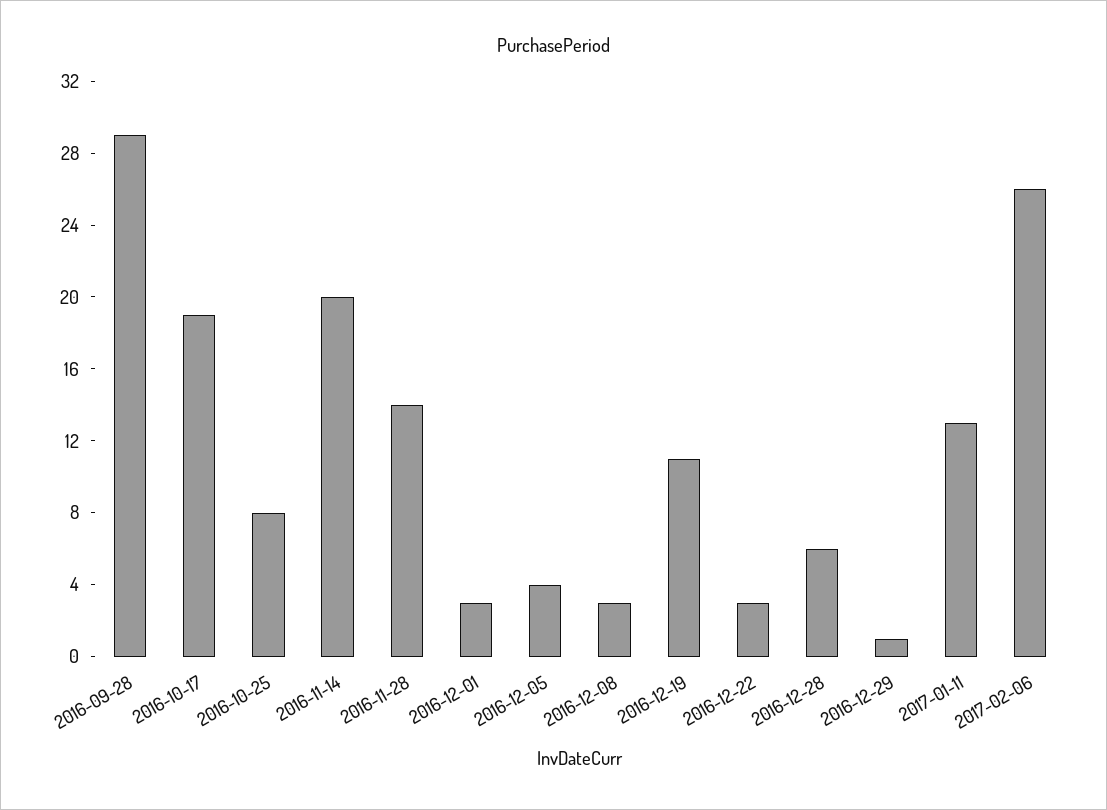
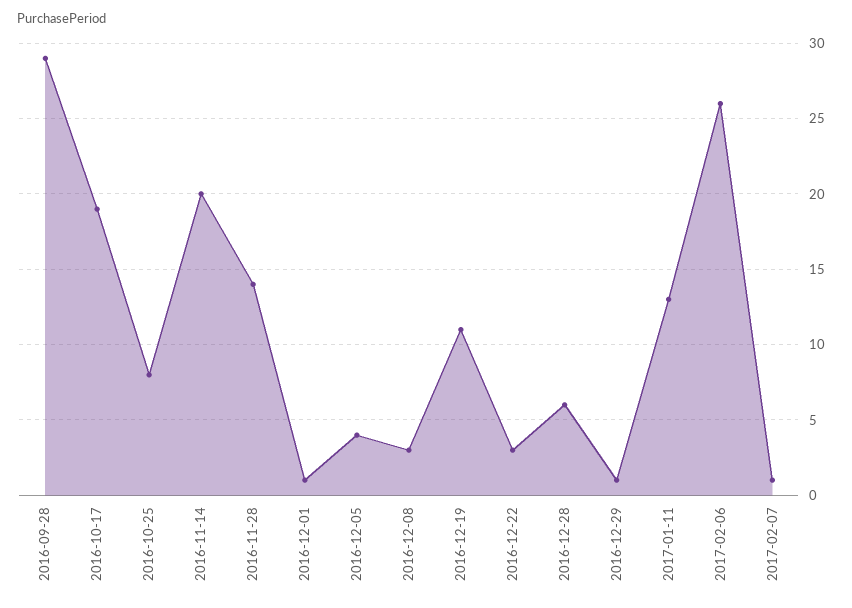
2016-12-01: 3 -> 1
2017-02-07: none -> 1

